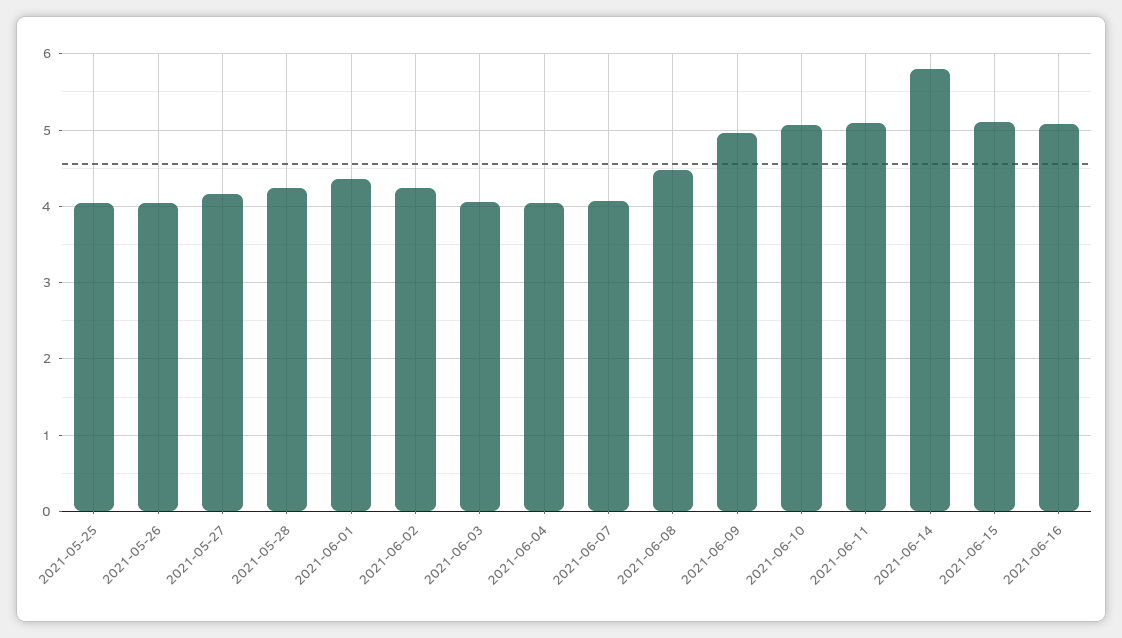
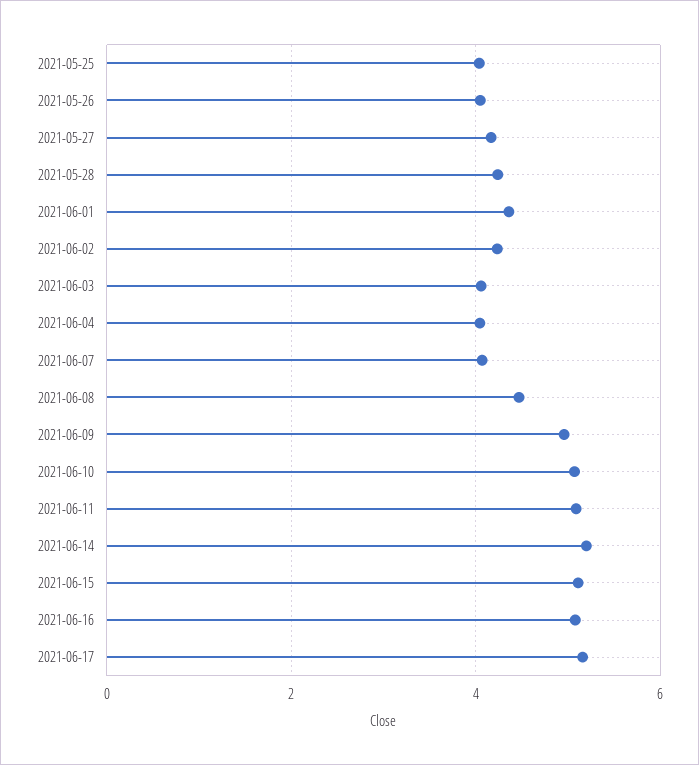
2021-06-14: 5.8 -> 5.2
2021-06-17: none -> 5.2

